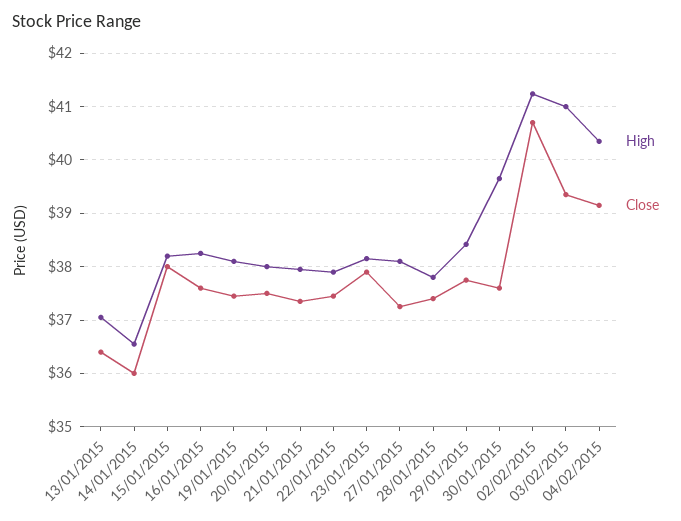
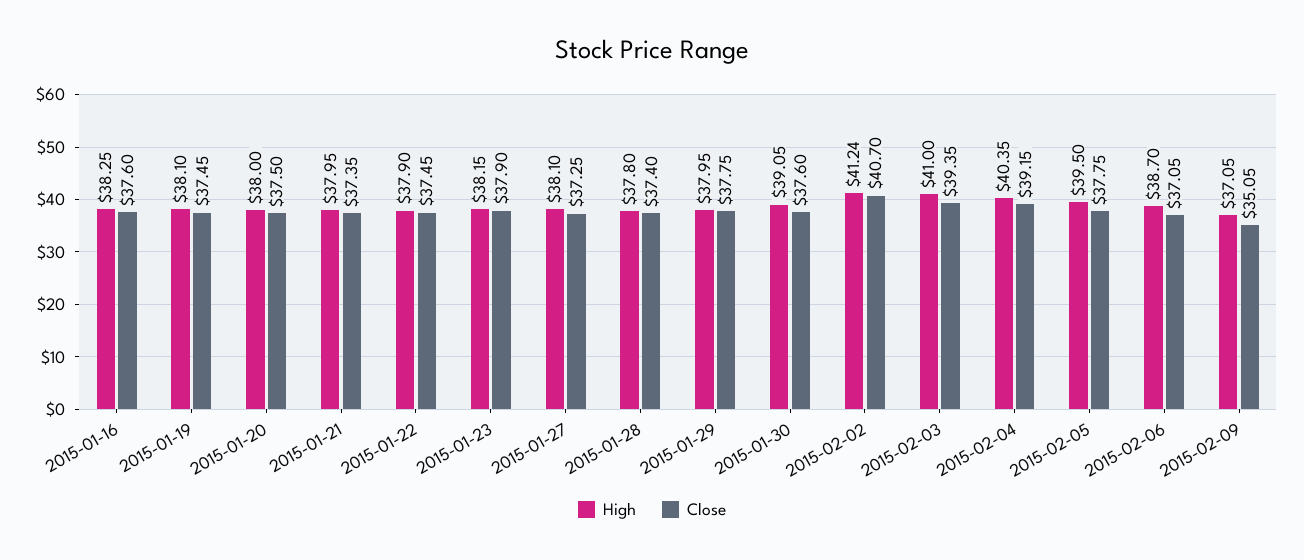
High, 13/01/2015: 37 -> none
Close, 13/01/2015: 36.4 -> none
High, 14/01/2015: 36.6 -> none
Close, 14/01/2015: 36 -> none
High, 15/01/2015: 38.2 -> none
Close, 15/01/2015: 38 -> none
High, 29/01/2015: 38.4 -> 37.95
High, 30/01/2015: 39.6 -> 39.05
High, 2015-02-05: none -> 39.5
Close, 2015-02-05: none -> 37.75
High, 2015-02-06: none -> 38.7
Close, 2015-02-06: none -> 37.05
High, 2015-02-09: none -> 37.05
Close, 2015-02-09: none -> 35.05

